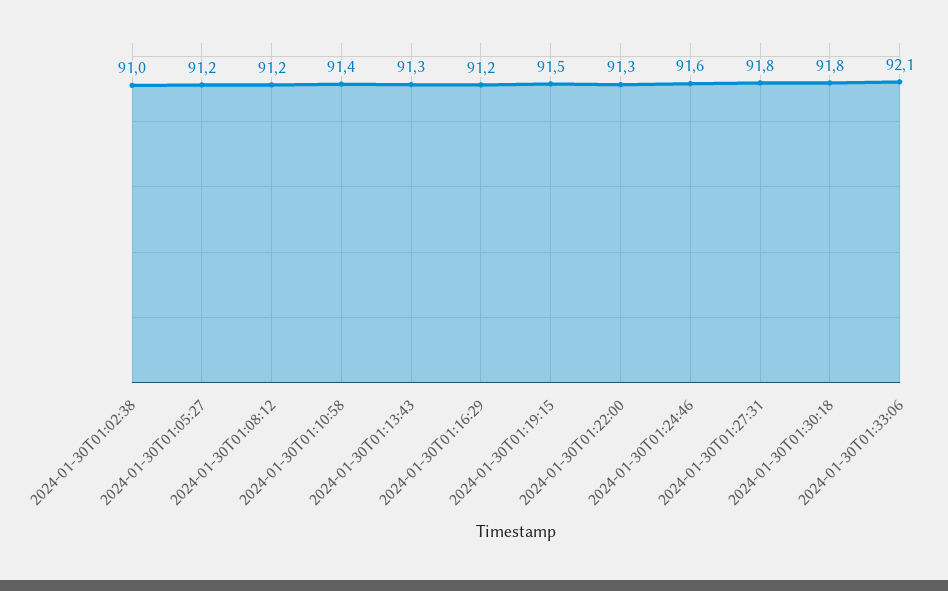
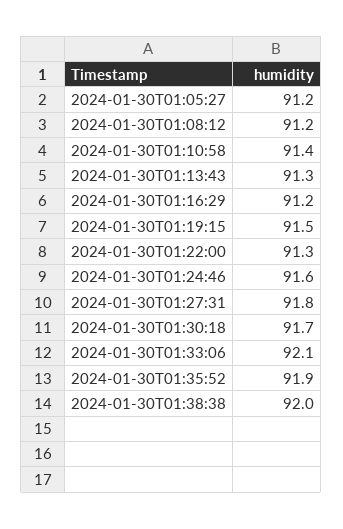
2024-01-30T01:02:38: 91 -> none
2024-01-30T01:30:18: 91.8 -> 91.7
2024-01-30T01:35:52: none -> 91.9
2024-01-30T01:38:38: none -> 92

